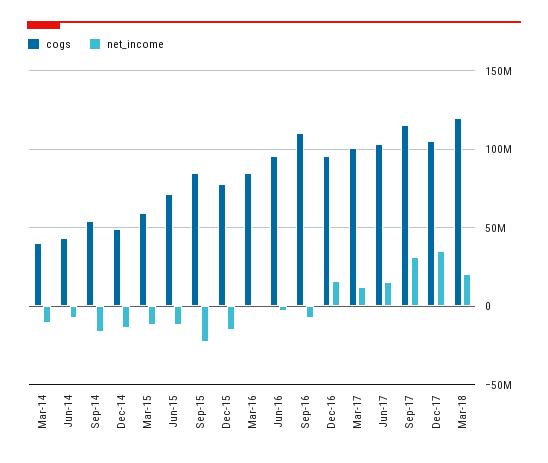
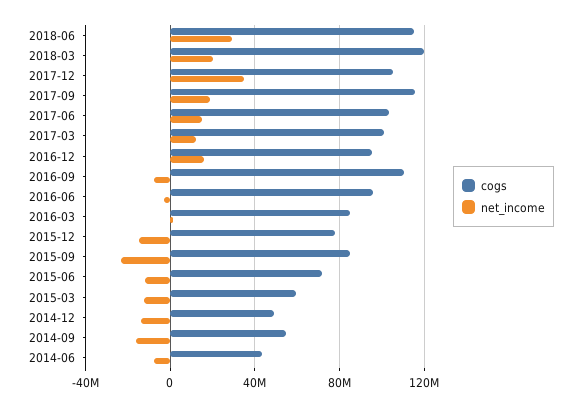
cogs, Mar-14: 40000000 -> none
net_income, Mar-14: -10000000 -> none
net_income, Sep-17: 30000000 -> 20000000
cogs, 2018-06: none -> 115000000
net_income, 2018-06: none -> 30000000

